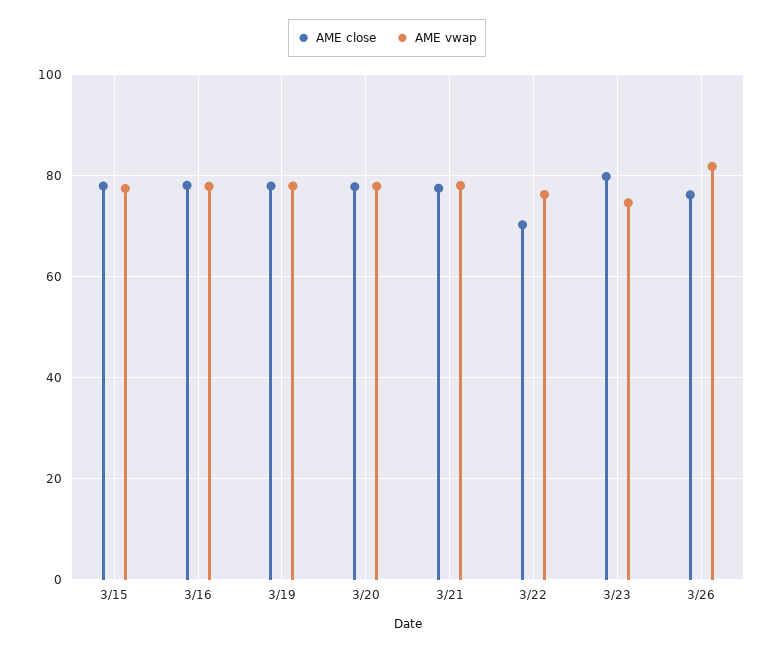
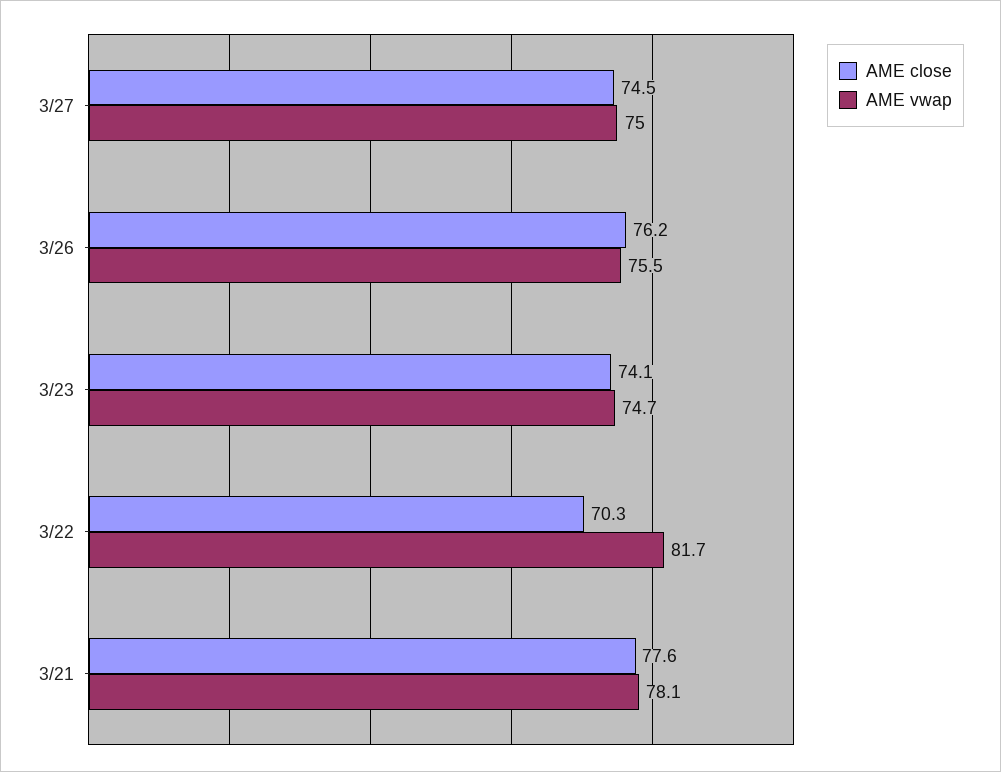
AME close, 3/15: 78 -> none
AME vwap, 3/15: 78 -> none
AME close, 3/16: 78 -> none
AME vwap, 3/16: 78 -> none
AME close, 3/19: 78 -> none
AME vwap, 3/19: 78 -> none
AME close, 3/20: 78 -> none
AME vwap, 3/20: 78 -> none
AME vwap, 3/22: 76 -> 81.7
AME close, 3/23: 80 -> 74.1
AME vwap, 3/26: 82 -> 75.5
AME close, 3/27: none -> 74.5
AME vwap, 3/27: none -> 75

